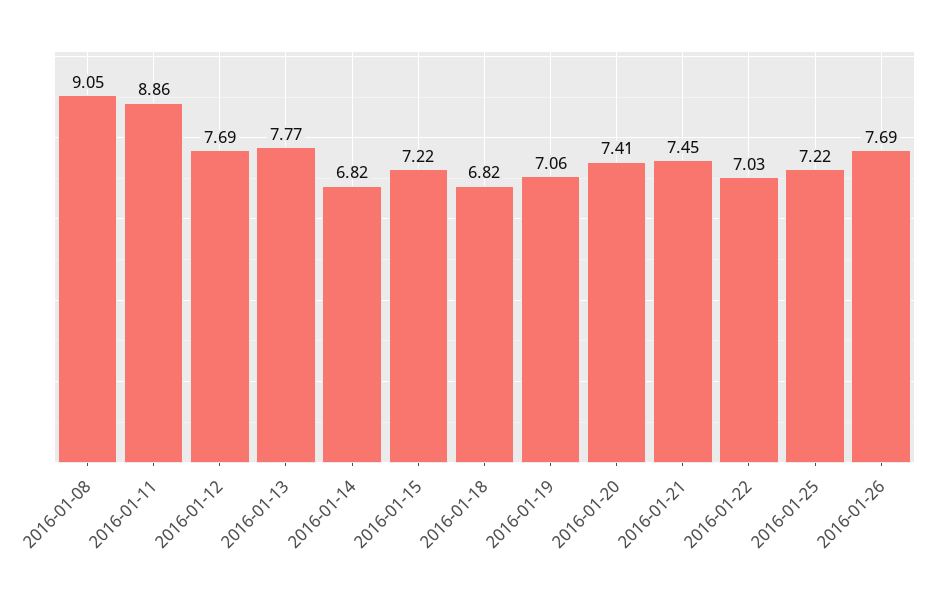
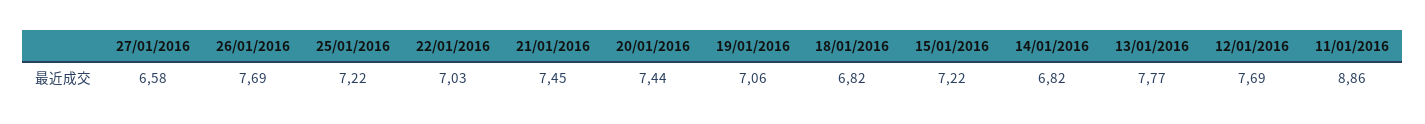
2016-01-08: 9.05 -> none
2016-01-20: 7.41 -> 7.44
27/01/2016: none -> 6.58

